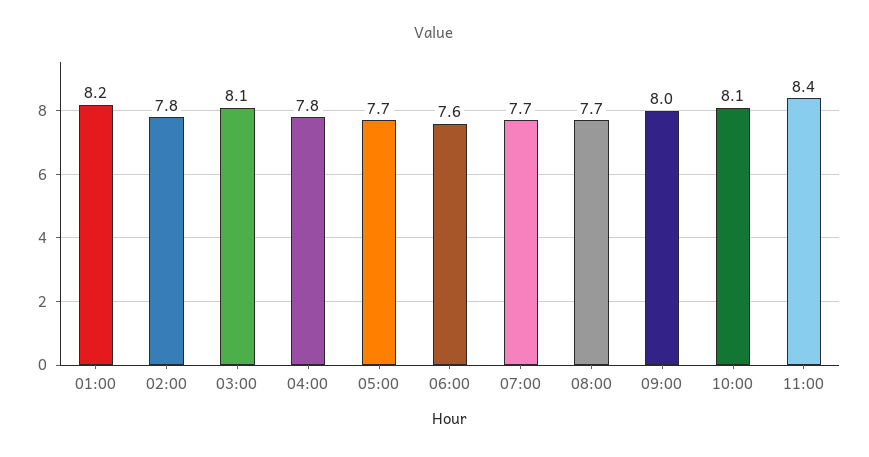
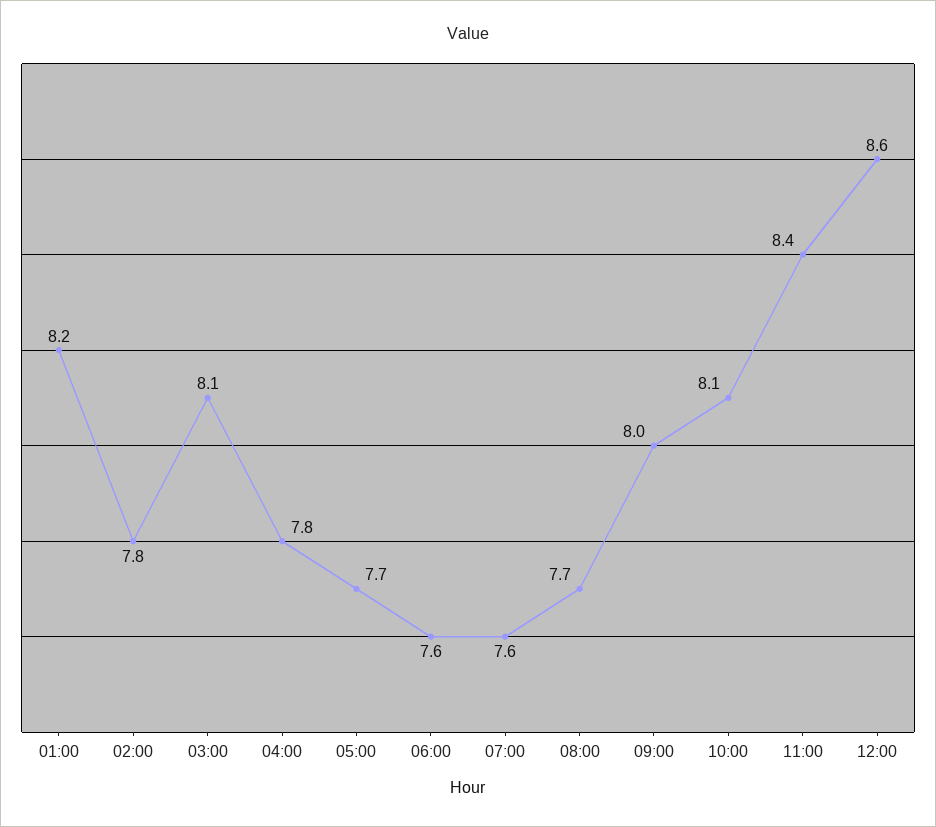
07:00: 7.7 -> 7.6
12:00: none -> 8.6

